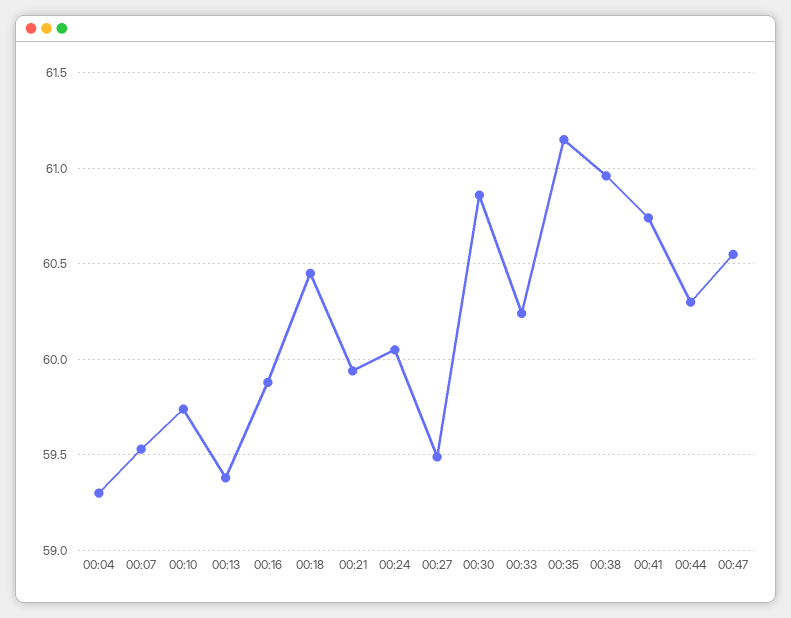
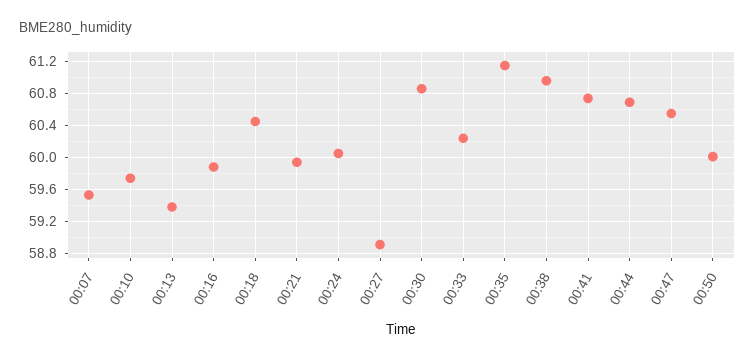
00:04: 59.3 -> none
00:27: 59.5 -> 58.9
00:44: 60.3 -> 60.7
00:50: none -> 60

